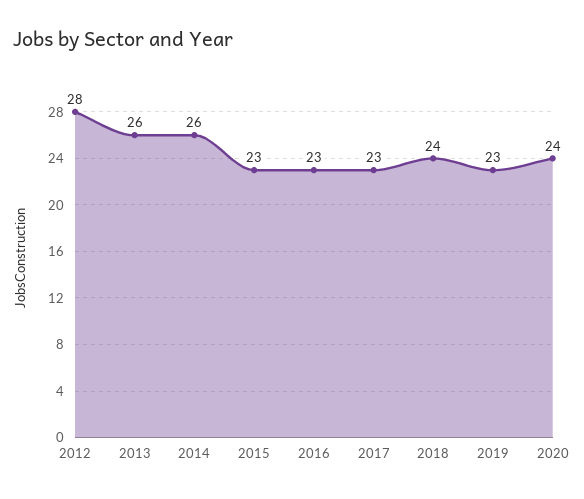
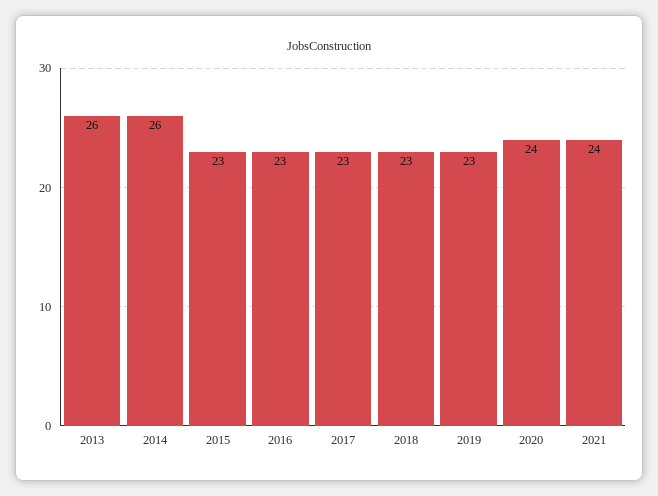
2012: 28 -> none
2018: 24 -> 23
2021: none -> 24

